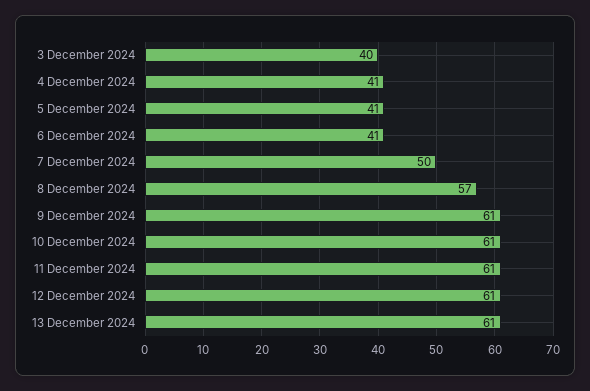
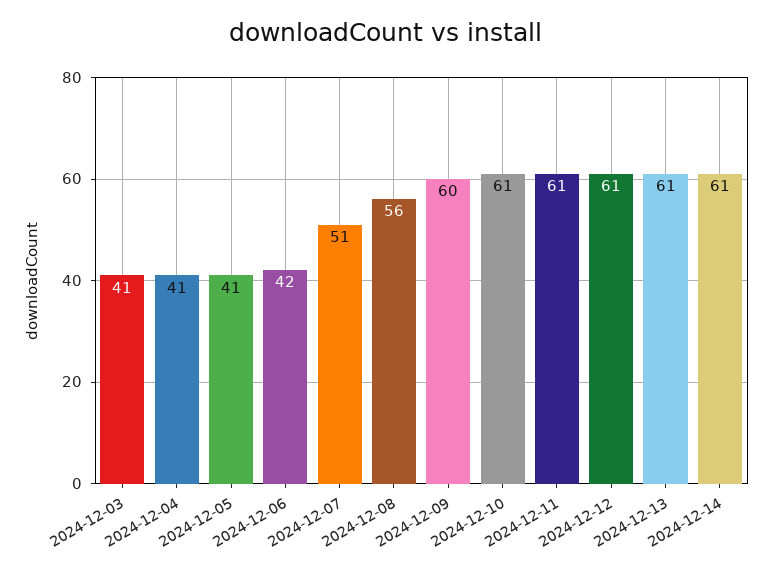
3 December 2024: 40 -> 41
6 December 2024: 41 -> 42
7 December 2024: 50 -> 51
8 December 2024: 57 -> 56
9 December 2024: 61 -> 60
2024-12-14: none -> 61

